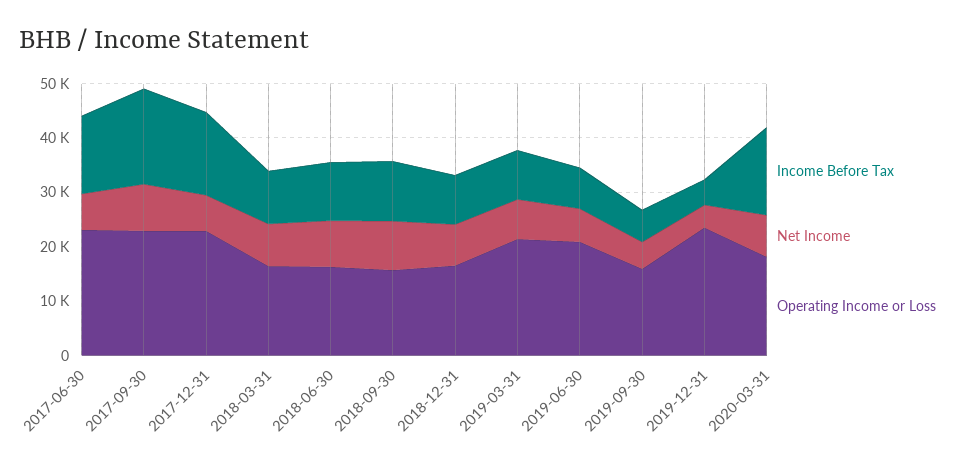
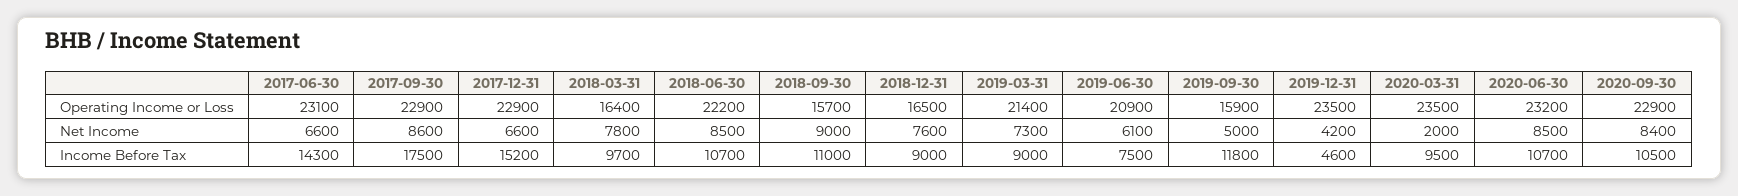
Operating Income or Loss, 2018-06-30: 16000 -> 22200
Income Before Tax, 2019-09-30: 6000 -> 11800
Income Before Tax, 2020-03-31: 16000 -> 9500
Net Income, 2020-03-31: 8000 -> 2000
Operating Income or Loss, 2020-03-31: 18000 -> 23500
Operating Income or Loss, 2020-06-30: none -> 23200
Operating Income or Loss, 2020-09-30: none -> 22900
Net Income, 2020-06-30: none -> 8500
Net Income, 2020-09-30: none -> 8400
Income Before Tax, 2020-06-30: none -> 10700
Income Before Tax, 2020-09-30: none -> 10500

